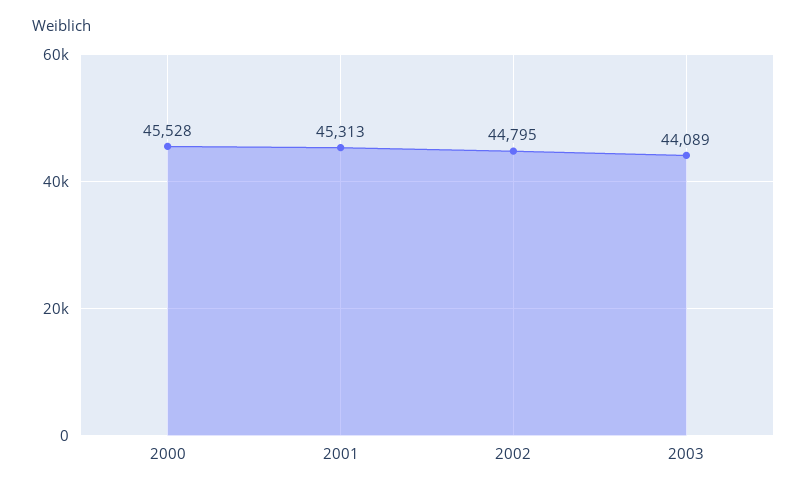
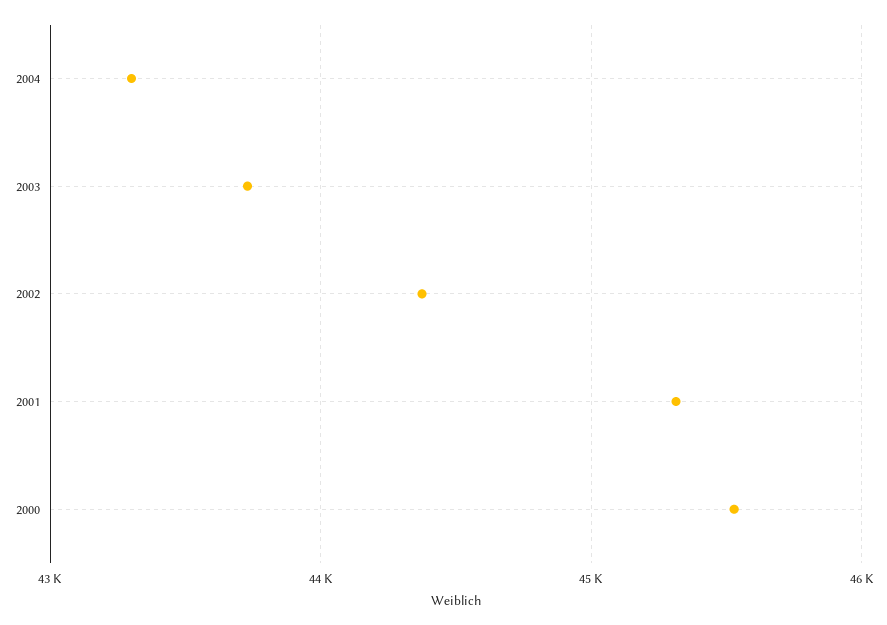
2002: 44795 -> 44400
2003: 44089 -> 43700
2004: none -> 43300

